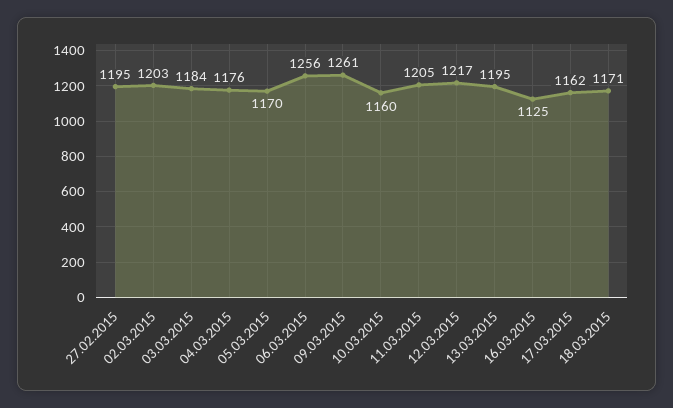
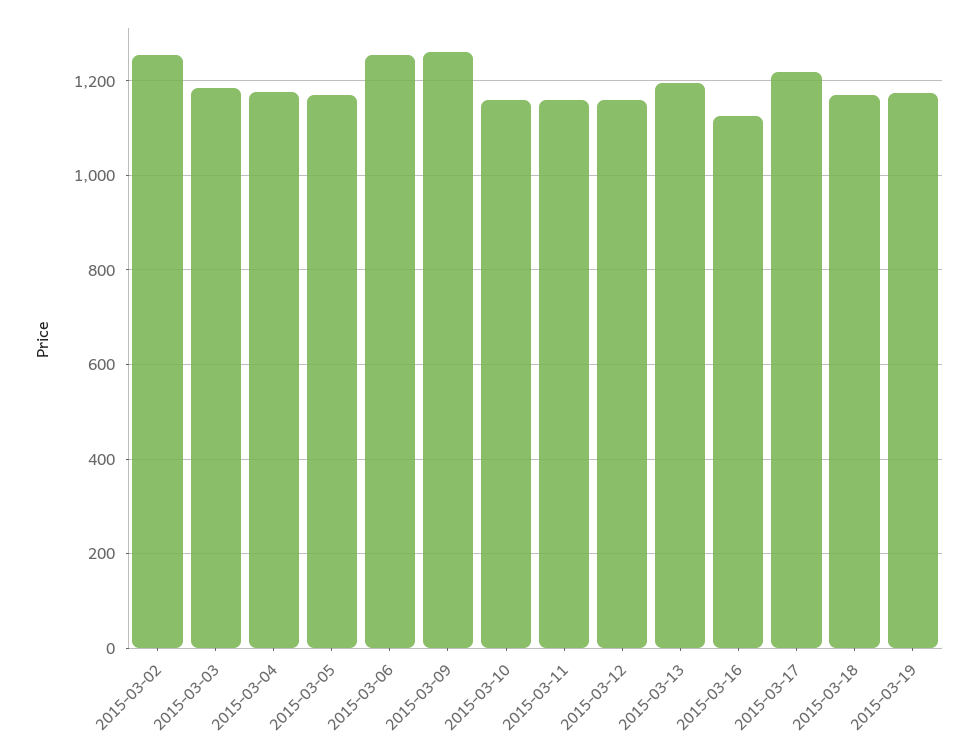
27.02.2015: 1195 -> none
02.03.2015: 1203 -> 1260
11.03.2015: 1205 -> 1160
12.03.2015: 1217 -> 1160
17.03.2015: 1162 -> 1220
2015-03-19: none -> 1180

